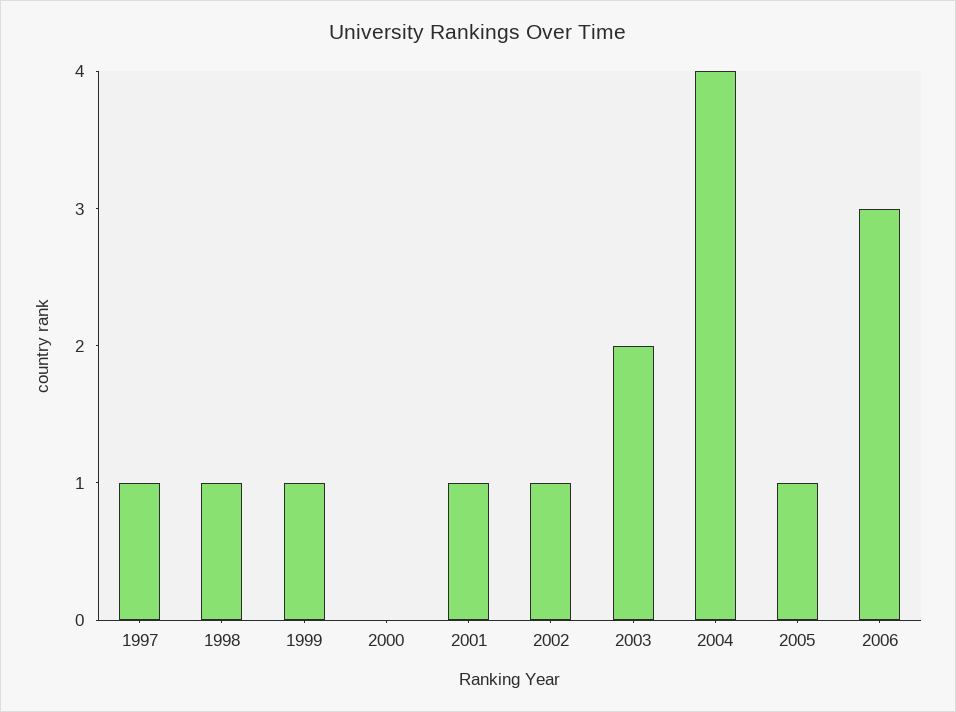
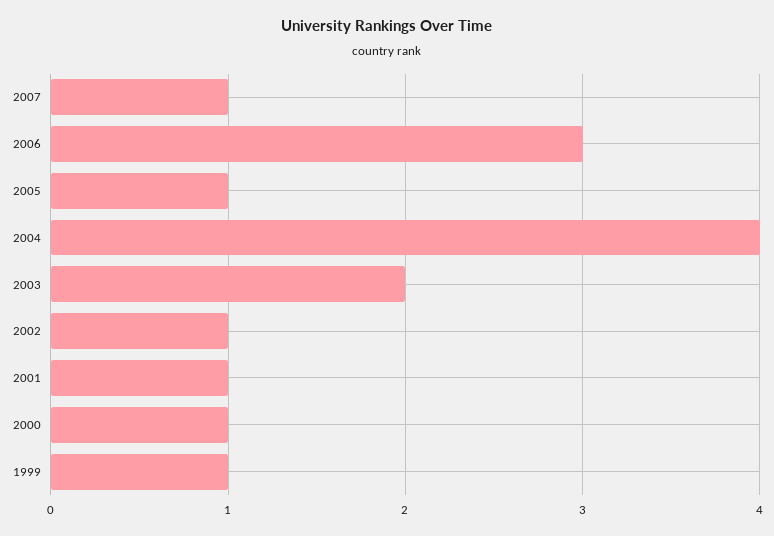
1997: 1 -> none
1998: 1 -> none
2000: 0 -> 1
2007: none -> 1

